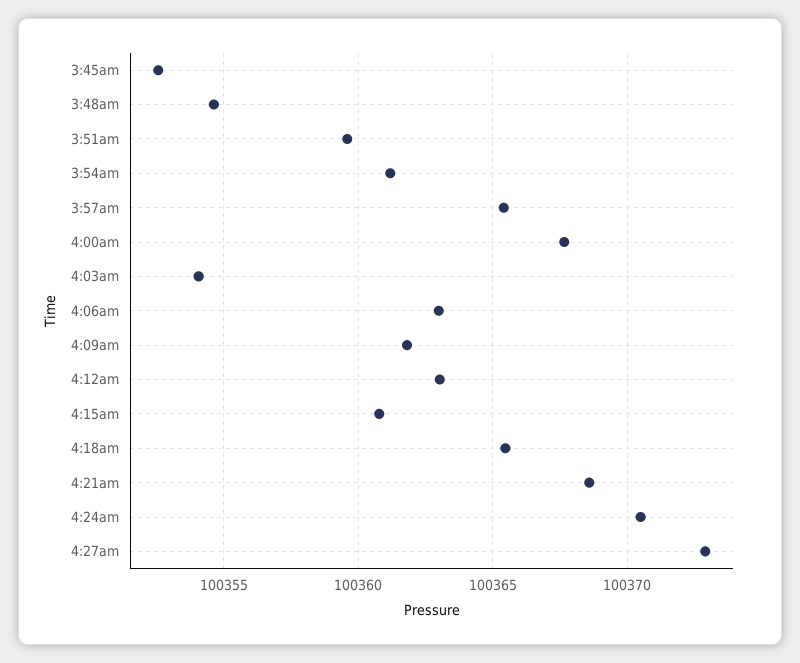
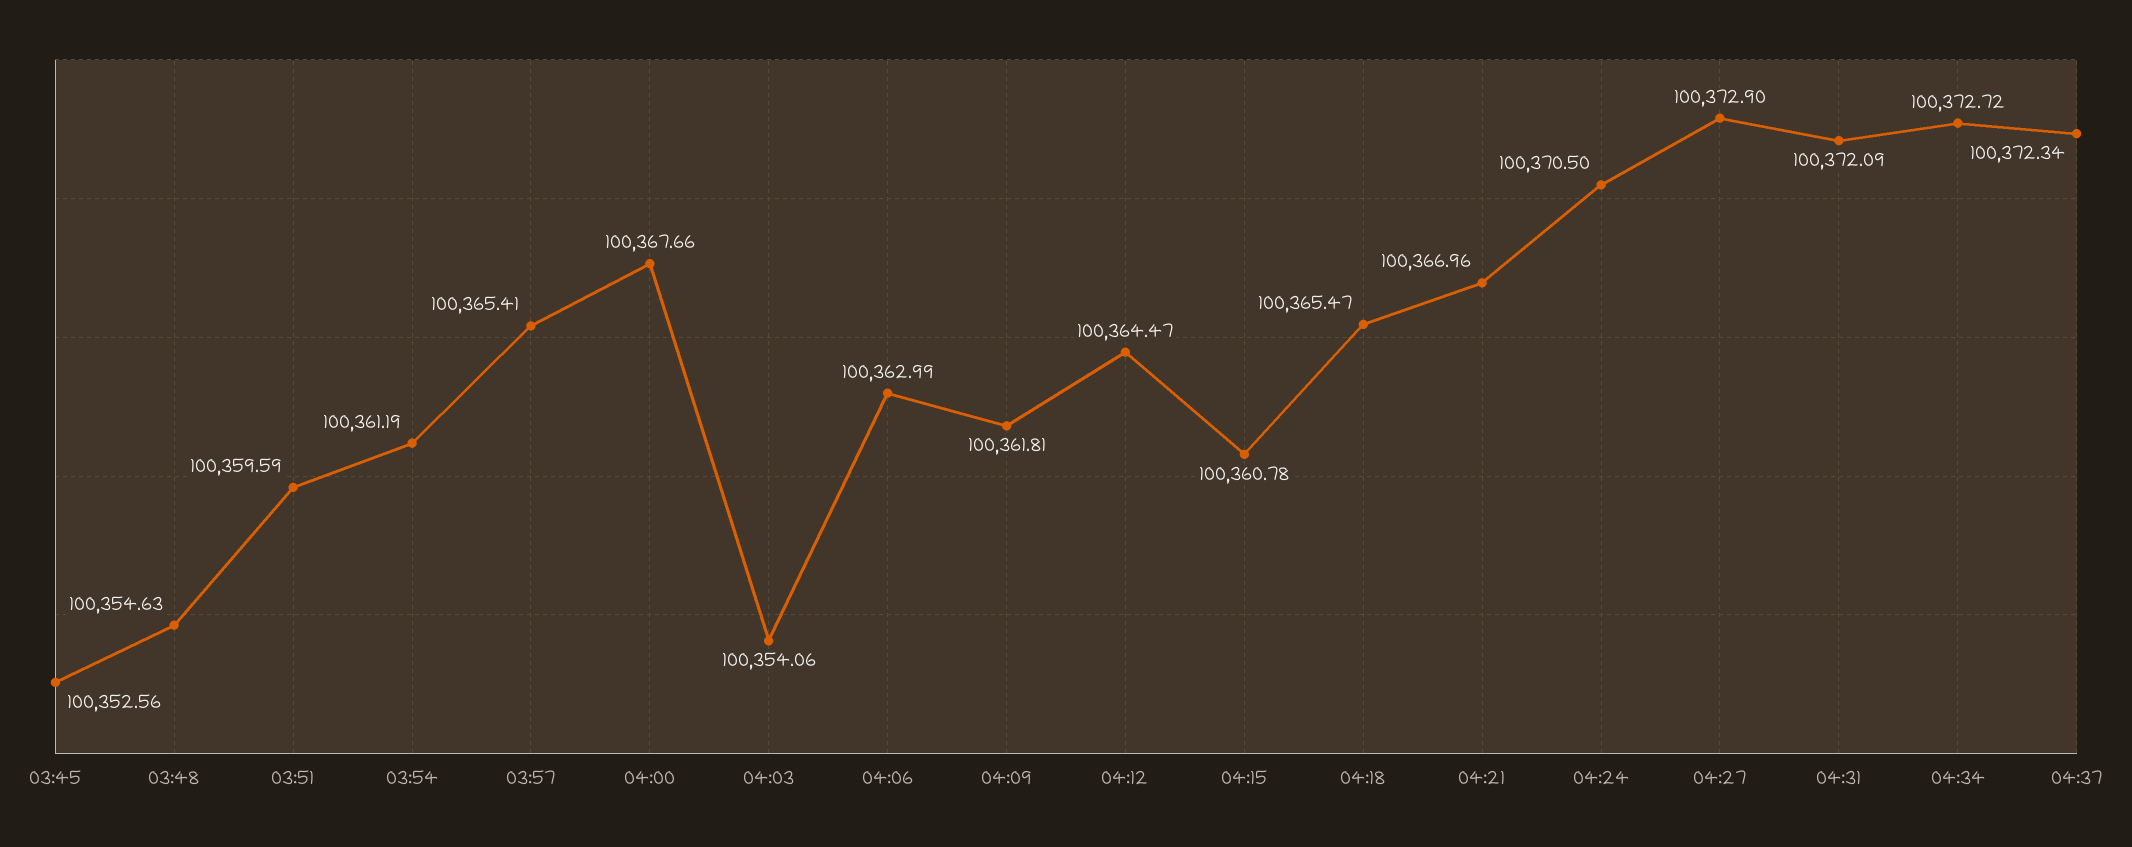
4:12am: 100363 -> 100364.47
4:21am: 100368.5 -> 100366.96
04:31: none -> 100372.09
04:34: none -> 100372.72
04:37: none -> 100372.34

